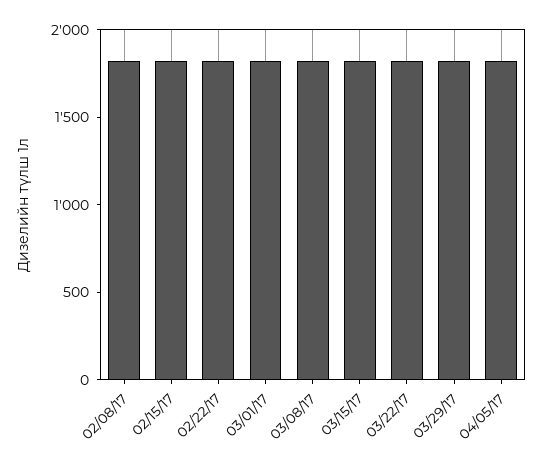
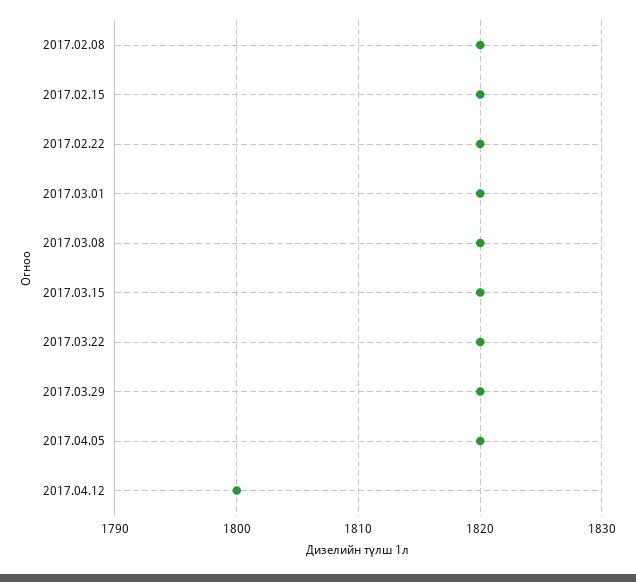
2017.04.12: none -> 1800

